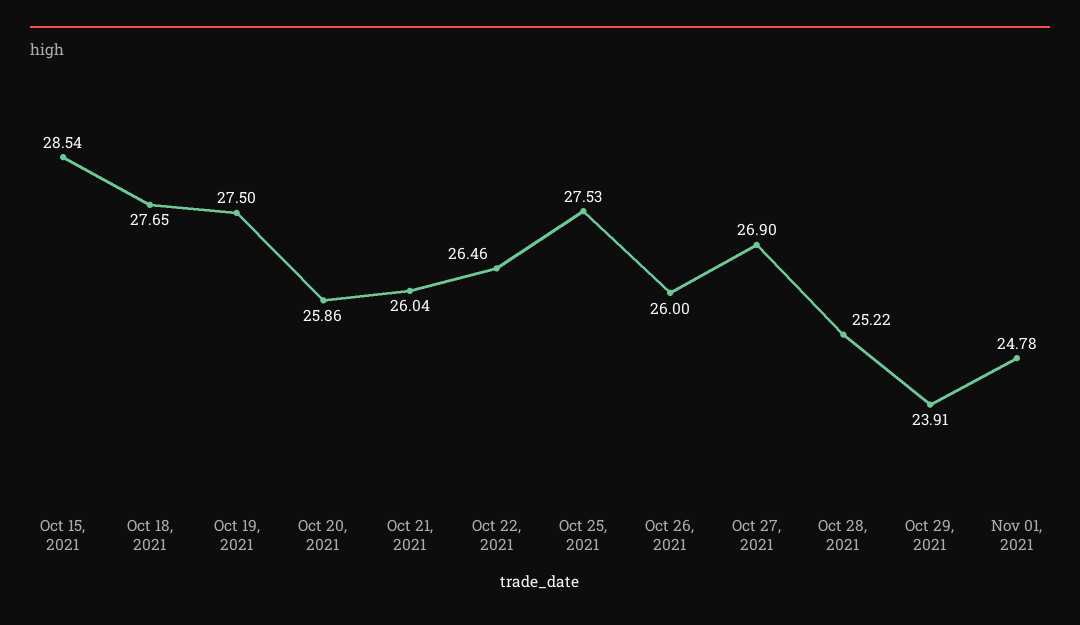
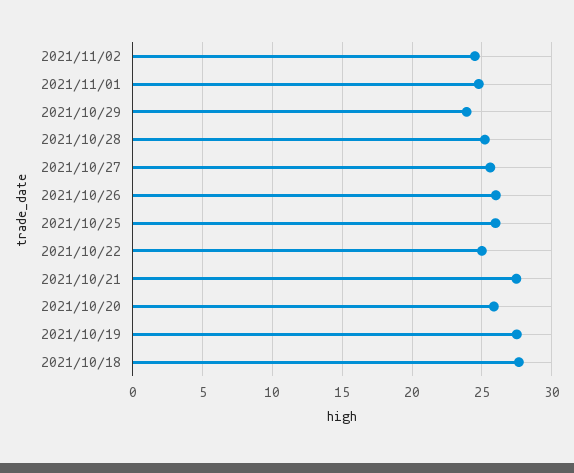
Oct 15, 2021: 28.54 -> none
Oct 21, 2021: 26.04 -> 27.5
Oct 22, 2021: 26.46 -> 25
Oct 25, 2021: 27.53 -> 26
Oct 27, 2021: 26.9 -> 25.5
2021/11/02: none -> 24.5

